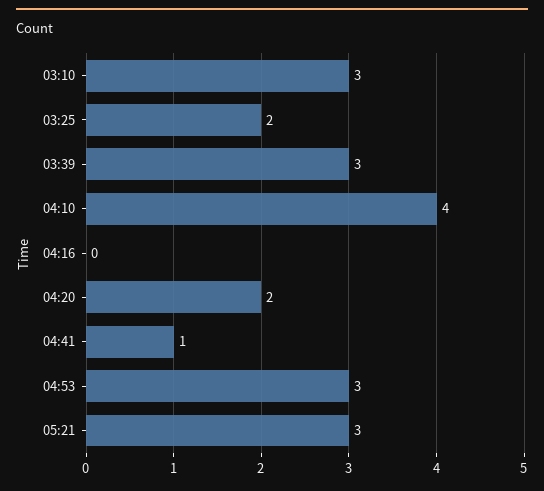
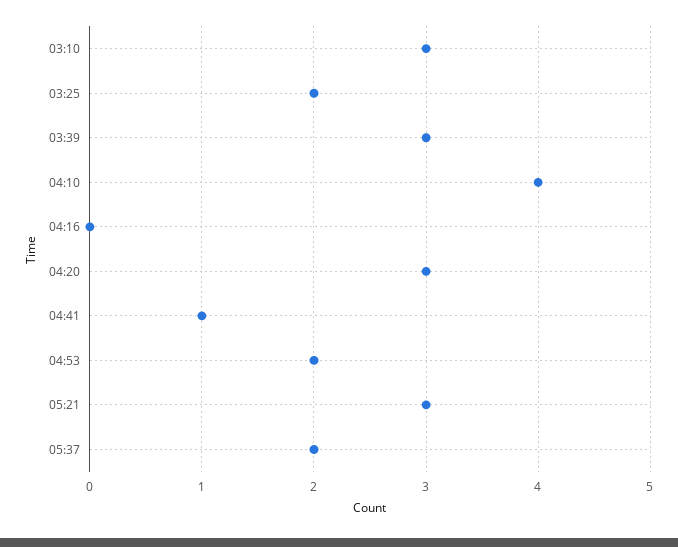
04:20: 2 -> 3
04:53: 3 -> 2
05:37: none -> 2

